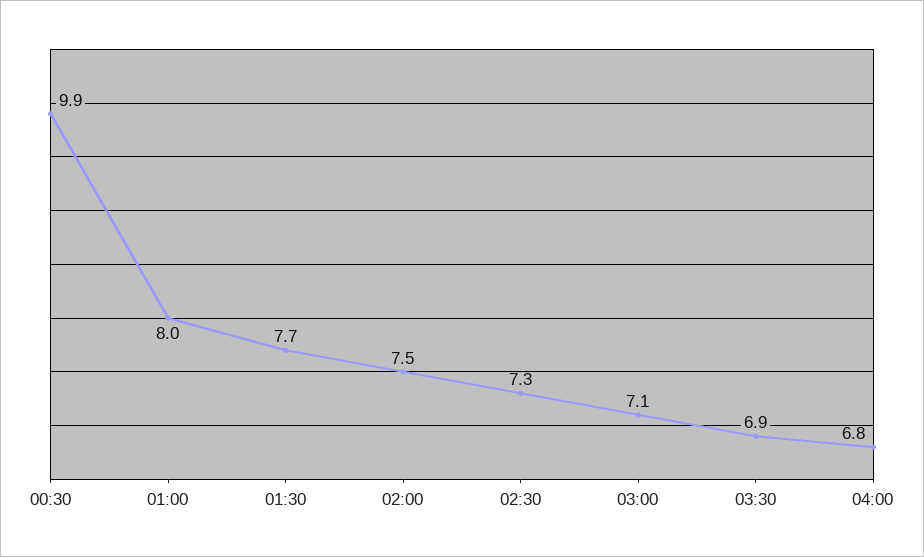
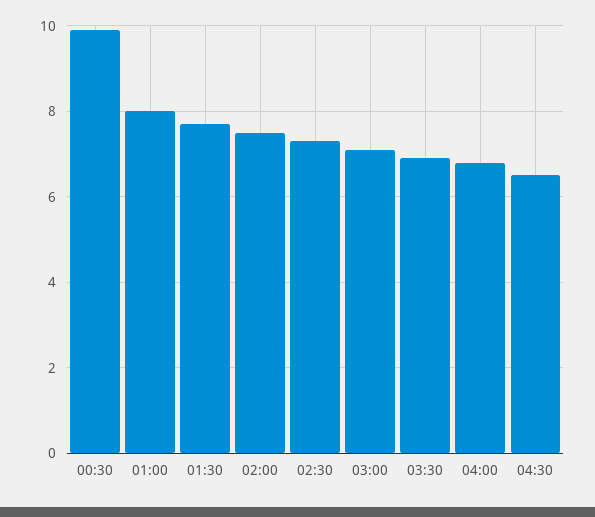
04:30: none -> 6.5

